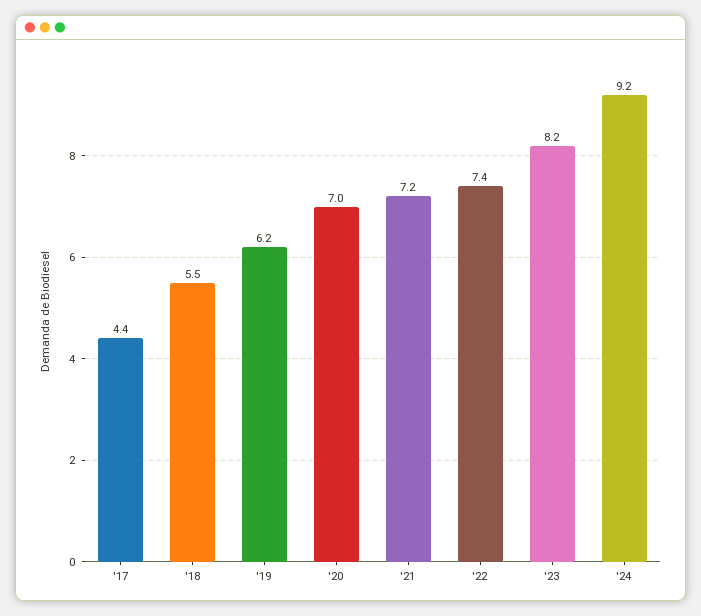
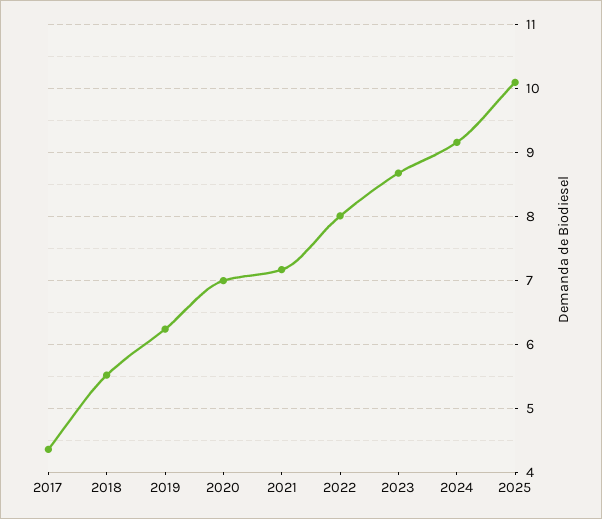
'22: 7.4 -> 8
'23: 8.2 -> 8.7
2025: none -> 10.1

